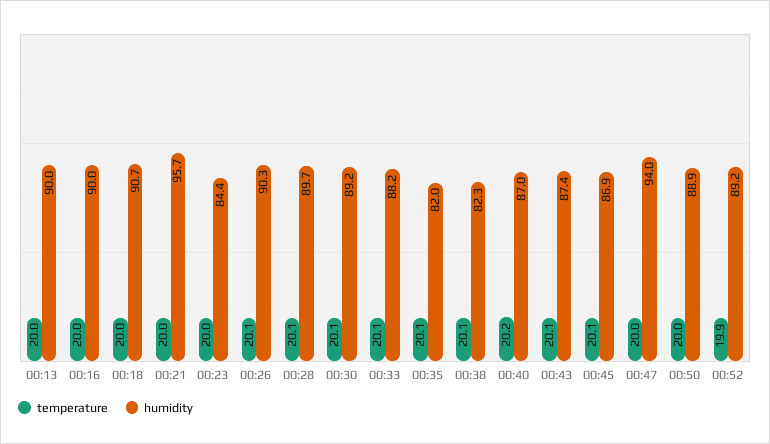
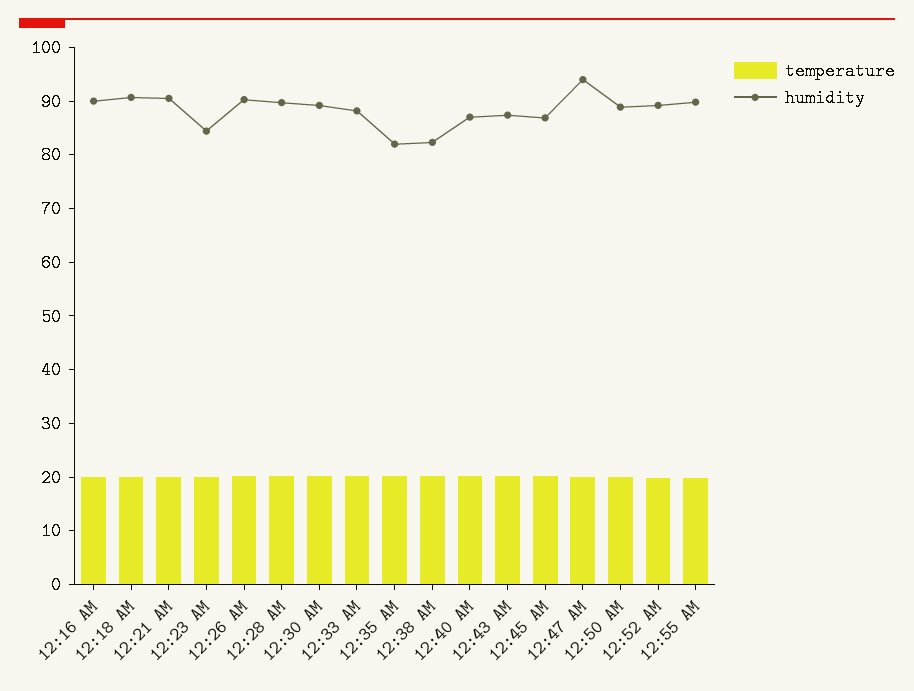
temperature, 00:13: 20 -> none
humidity, 00:13: 90 -> none
humidity, 00:21: 95.7 -> 90
temperature, 12:55 AM: none -> 20
humidity, 12:55 AM: none -> 90

